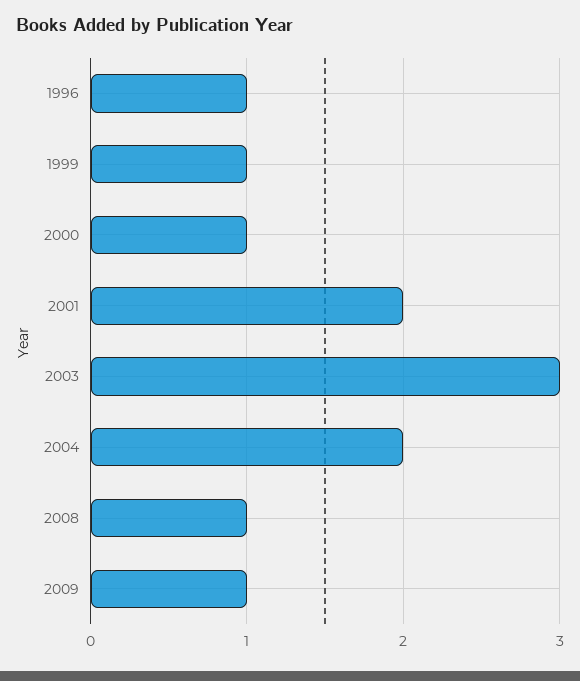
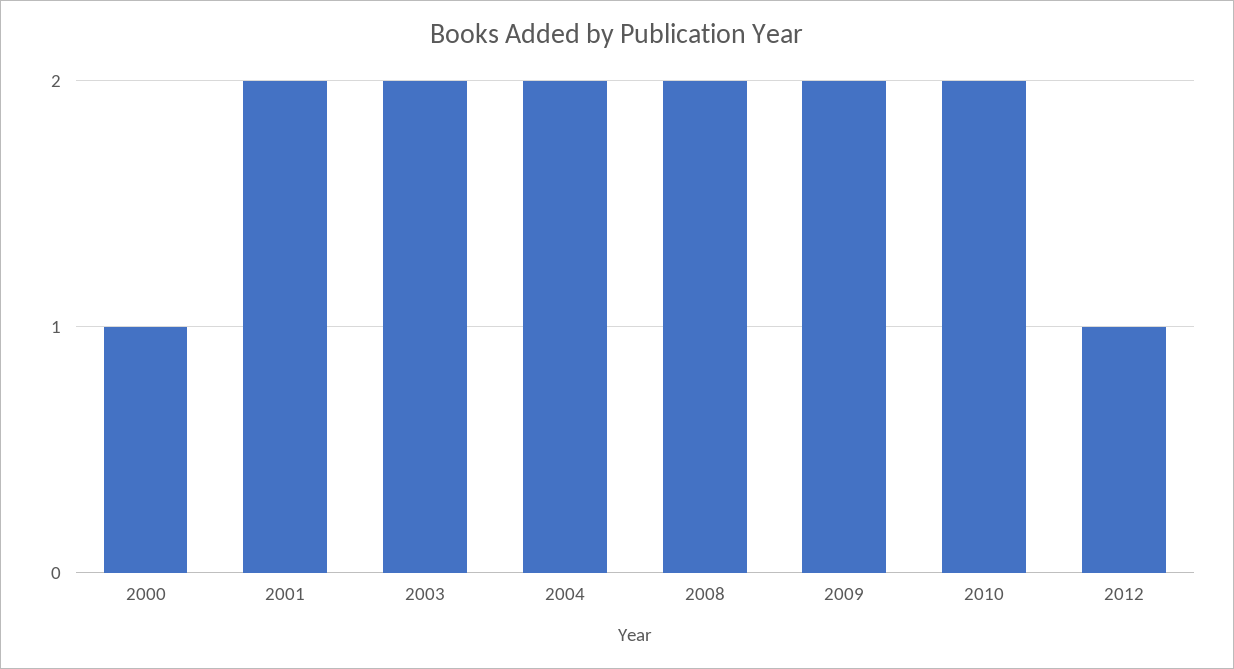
1996: 1 -> none
1999: 1 -> none
2003: 3 -> 2
2008: 1 -> 2
2009: 1 -> 2
2010: none -> 2
2012: none -> 1

